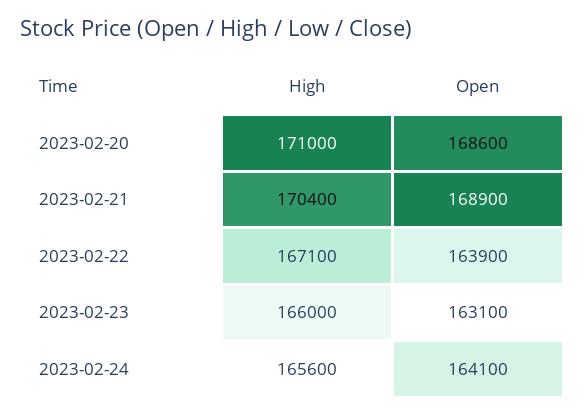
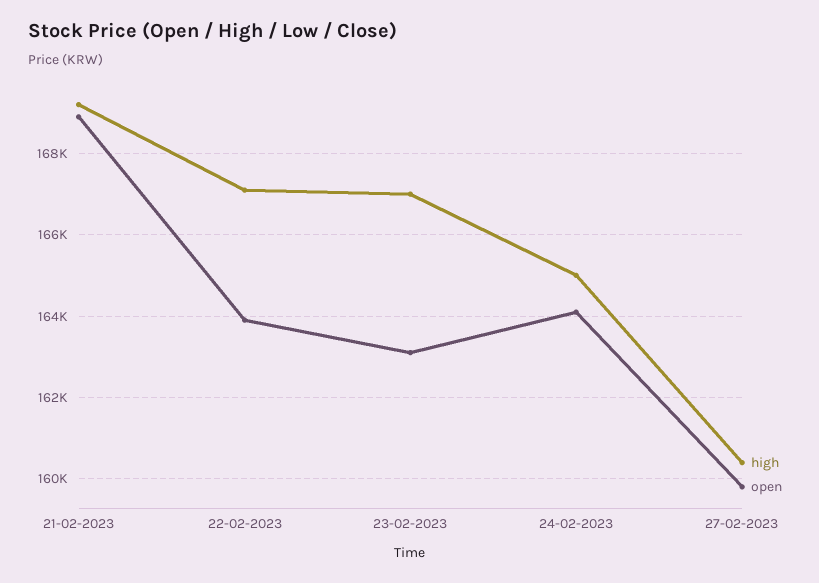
High, 2023-02-20: 171000 -> none
Open, 2023-02-20: 168600 -> none
High, 2023-02-21: 170400 -> 169200
High, 2023-02-23: 166000 -> 167000
High, 2023-02-24: 165600 -> 165000
High, 27-02-2023: none -> 160400
Open, 27-02-2023: none -> 159800

